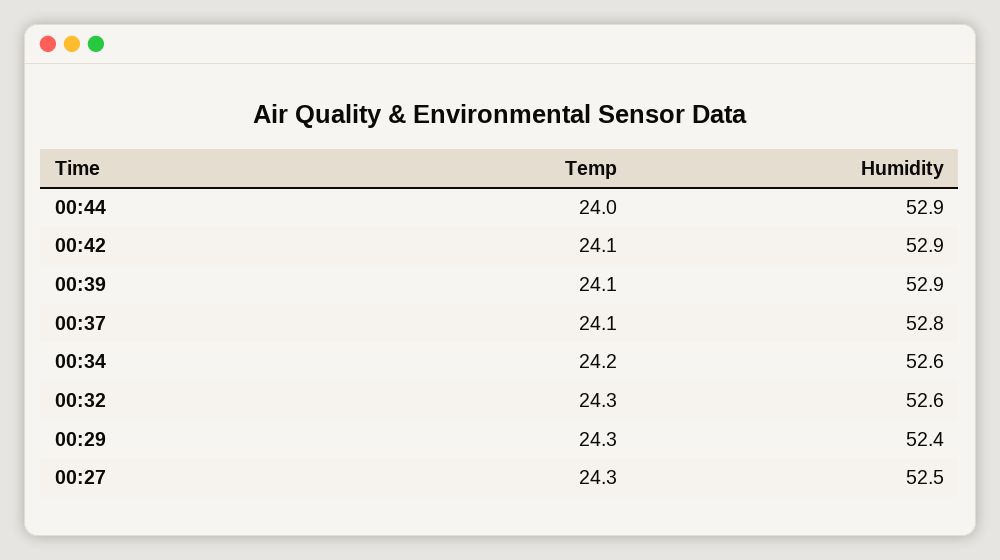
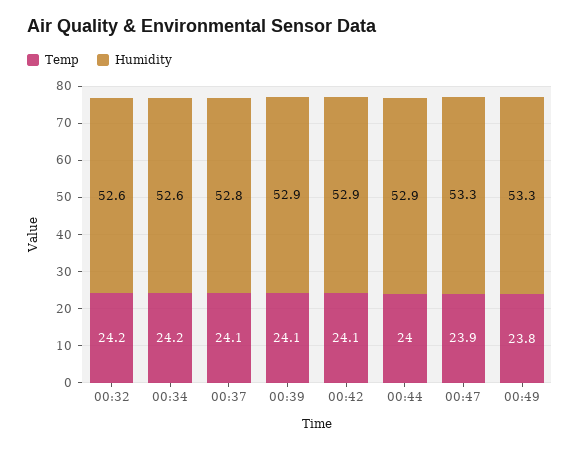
Temp, 00:32: 24.3 -> 24.2
Temp, 00:29: 24.3 -> none
Humidity, 00:29: 52.4 -> none
Temp, 00:27: 24.3 -> none
Humidity, 00:27: 52.5 -> none
Temp, 00:47: none -> 23.9
Humidity, 00:47: none -> 53.3
Temp, 00:49: none -> 23.8
Humidity, 00:49: none -> 53.3

